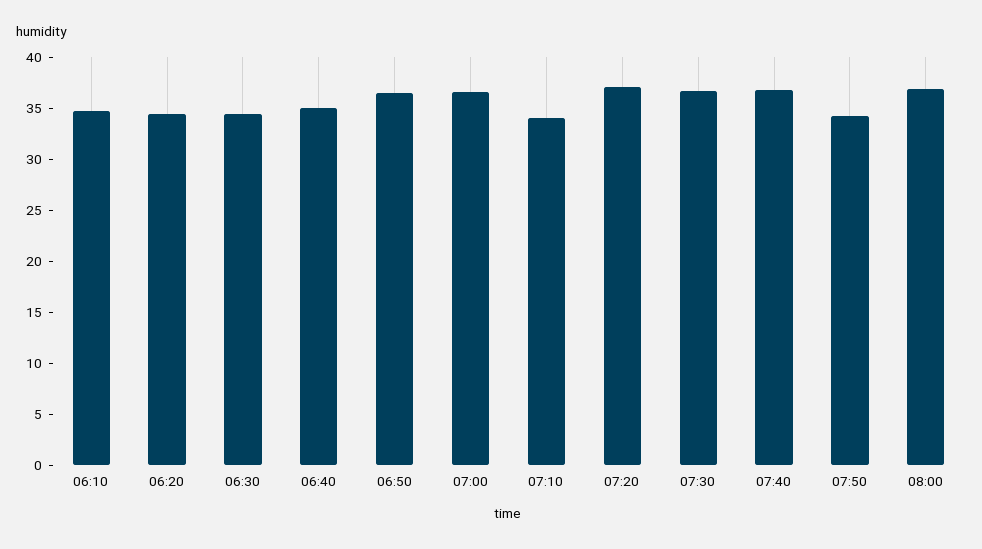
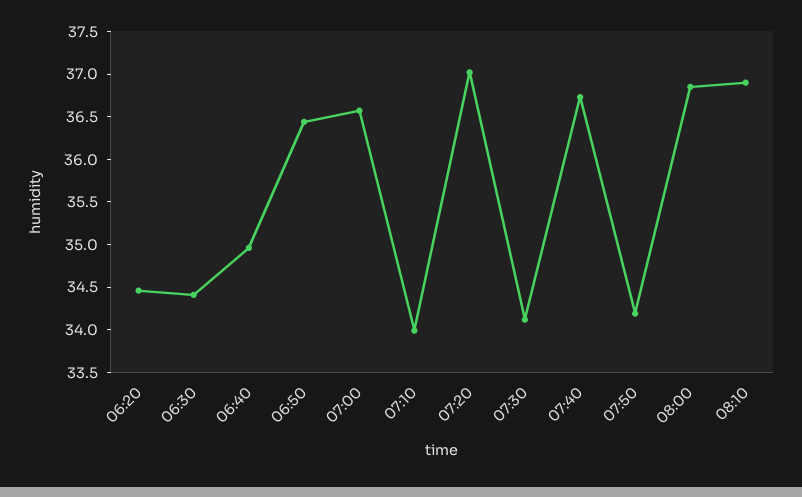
06:10: 35 -> none
07:30: 37 -> 34.1
08:10: none -> 36.9

